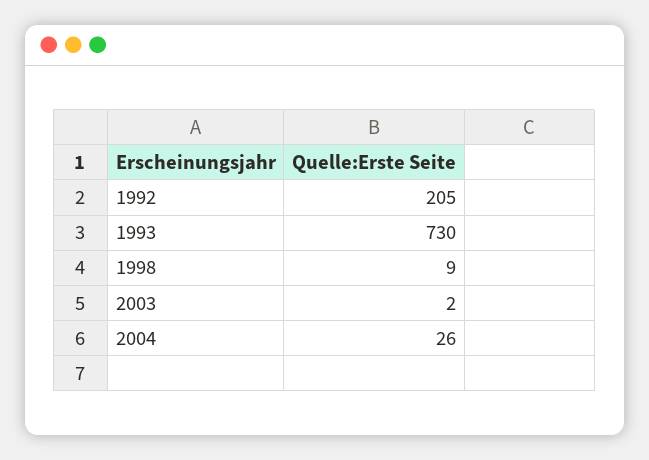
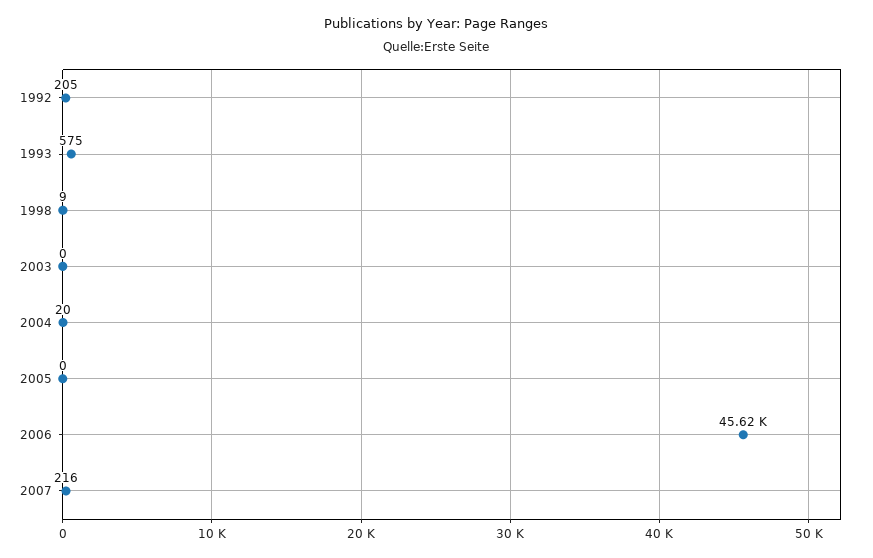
1993: 730 -> 575
2003: 2 -> 0
2004: 26 -> 20
2005: none -> 0
2006: none -> 45620
2007: none -> 216

